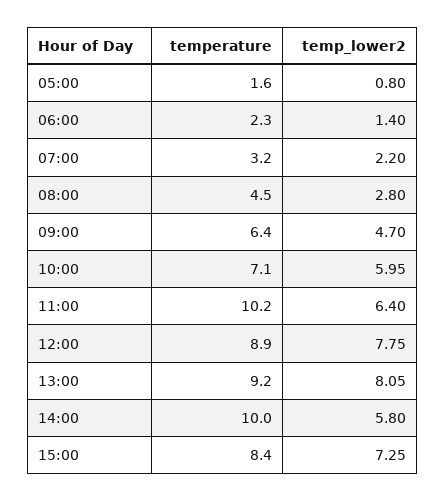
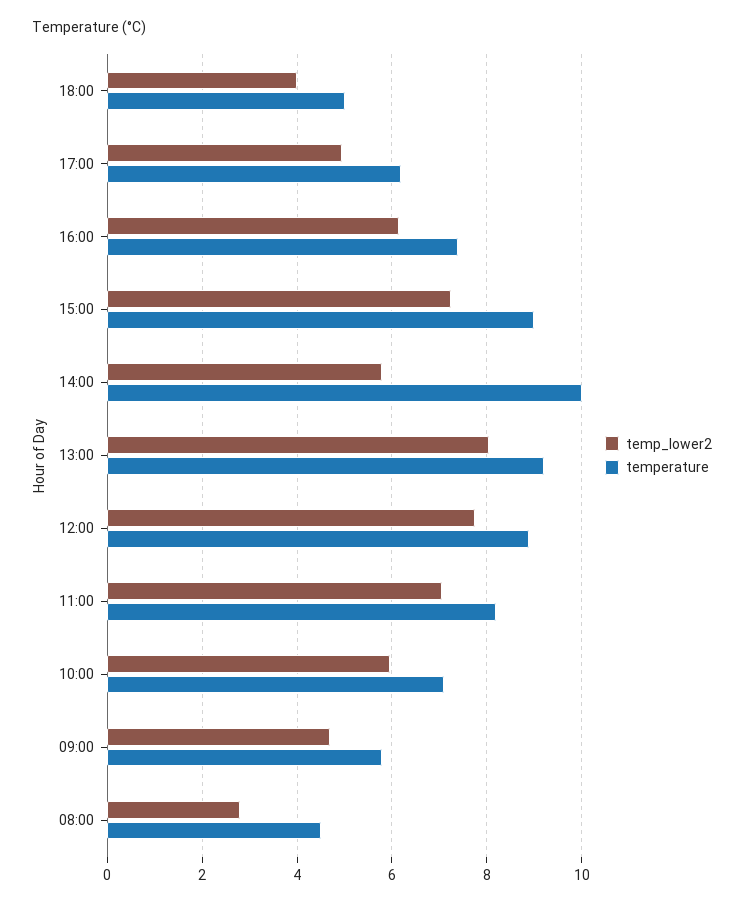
temperature, 05:00: 1.6 -> none
temp_lower2, 05:00: 0.8 -> none
temperature, 06:00: 2.3 -> none
temp_lower2, 06:00: 1.4 -> none
temperature, 07:00: 3.2 -> none
temp_lower2, 07:00: 2.2 -> none
temperature, 09:00: 6.4 -> 5.8
temperature, 11:00: 10.2 -> 8.2
temp_lower2, 11:00: 6.4 -> 7
temperature, 15:00: 8.4 -> 9
temp_lower2, 18:00: none -> 4
temperature, 18:00: none -> 5
temp_lower2, 17:00: none -> 5
temperature, 17:00: none -> 6.2
temp_lower2, 16:00: none -> 6.2
temperature, 16:00: none -> 7.4

